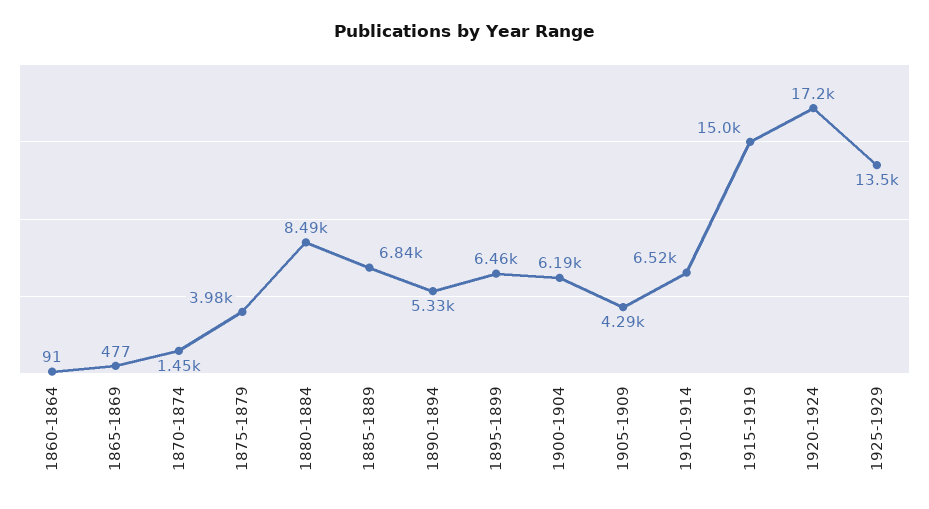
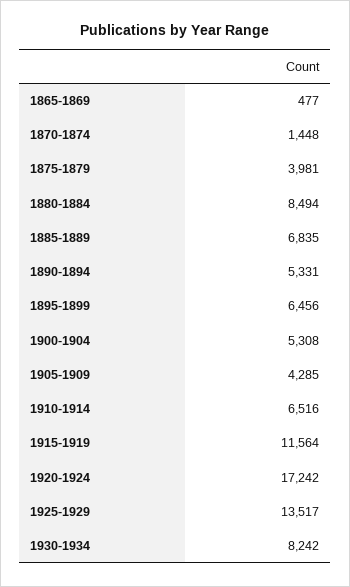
1860-1864: 91 -> none
1900-1904: 6190 -> 5308
1915-1919: 15000 -> 11564
1930-1934: none -> 8242

